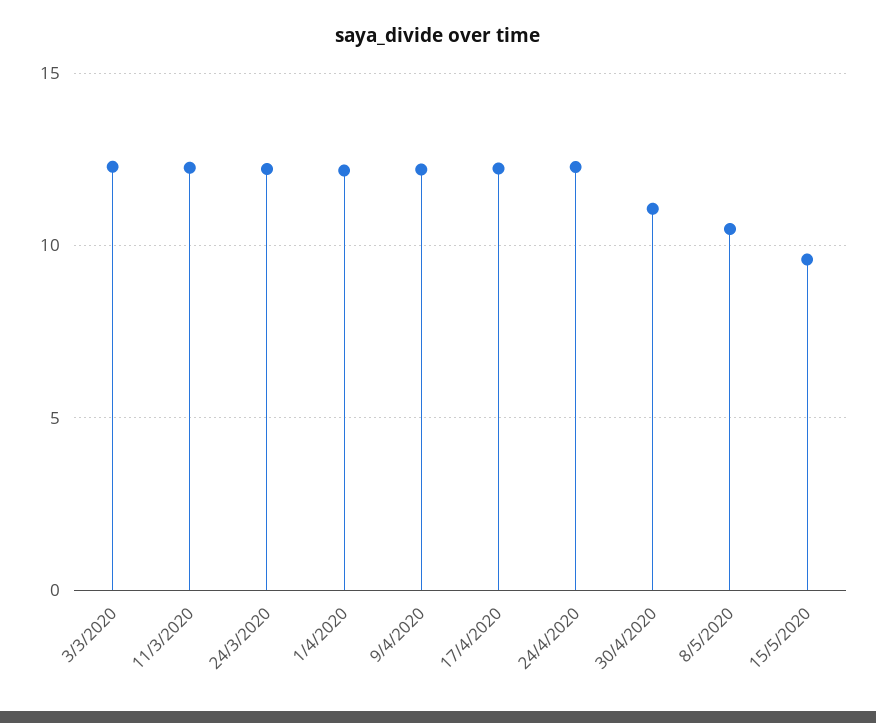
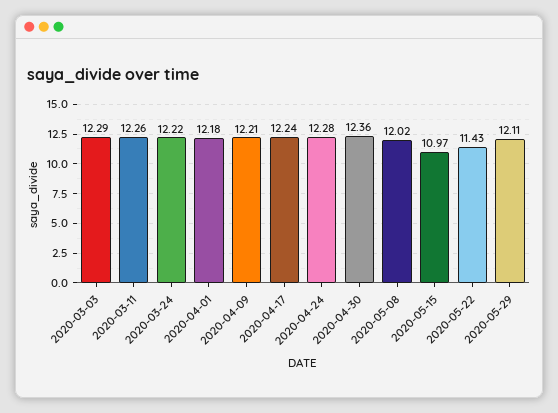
30/4/2020: 11 -> 12.36
8/5/2020: 10.5 -> 12.02
15/5/2020: 9.5 -> 10.97
2020-05-22: none -> 11.43
2020-05-29: none -> 12.11

